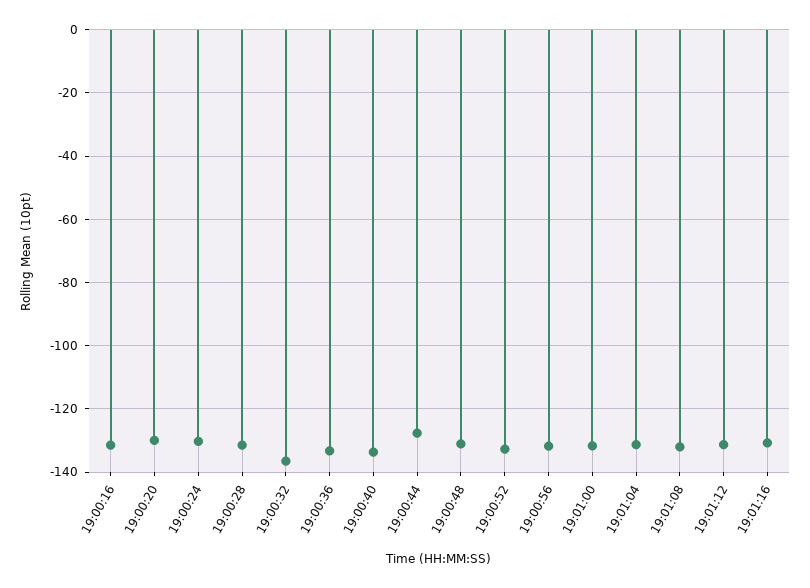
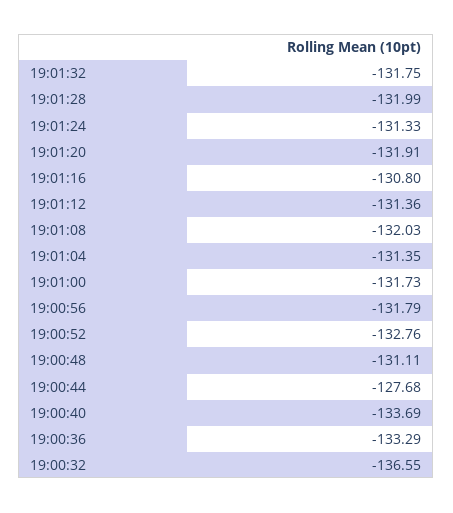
19:00:16: -132 -> none
19:00:20: -130 -> none
19:00:24: -130 -> none
19:00:28: -132 -> none
19:01:32: none -> -131.75
19:01:28: none -> -131.99
19:01:24: none -> -131.33
19:01:20: none -> -131.91

